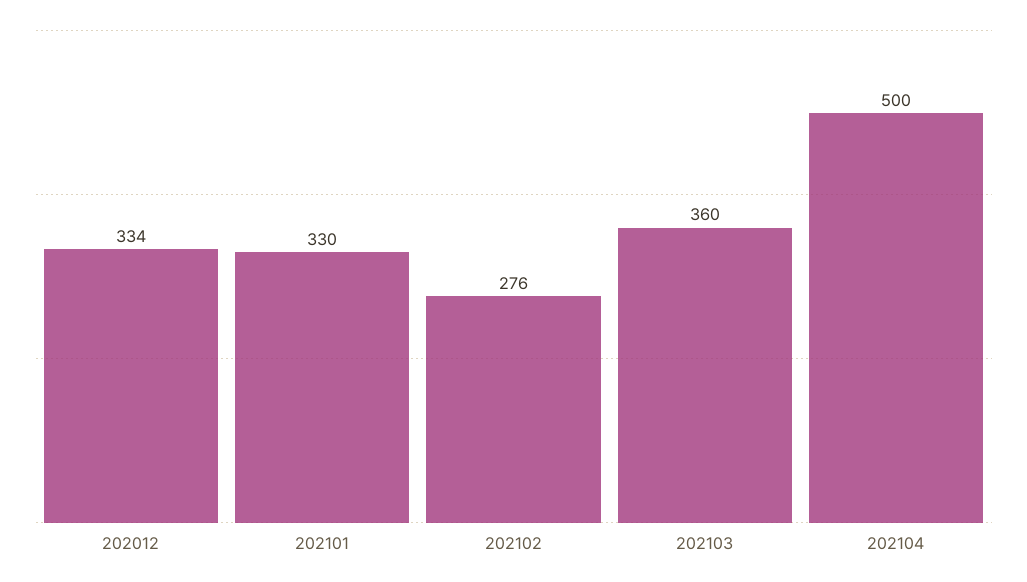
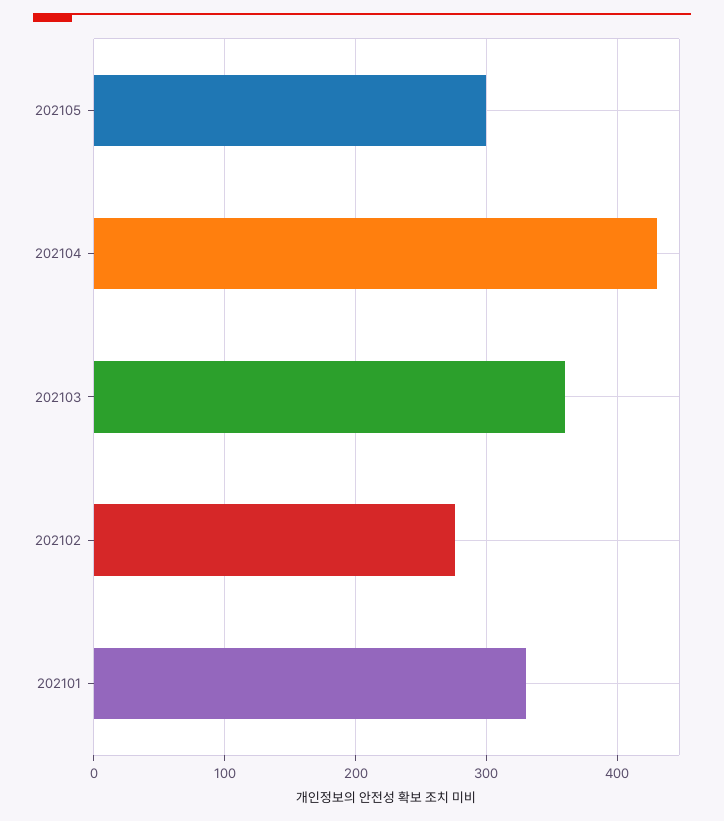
202012: 334 -> none
202104: 500 -> 430
202105: none -> 300

